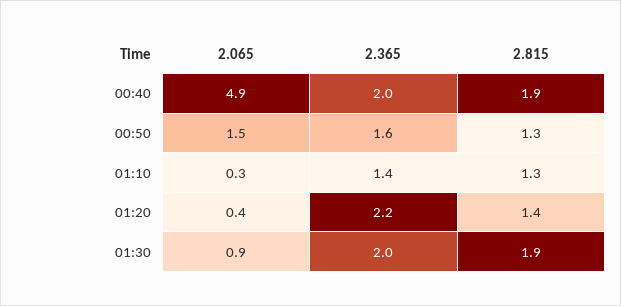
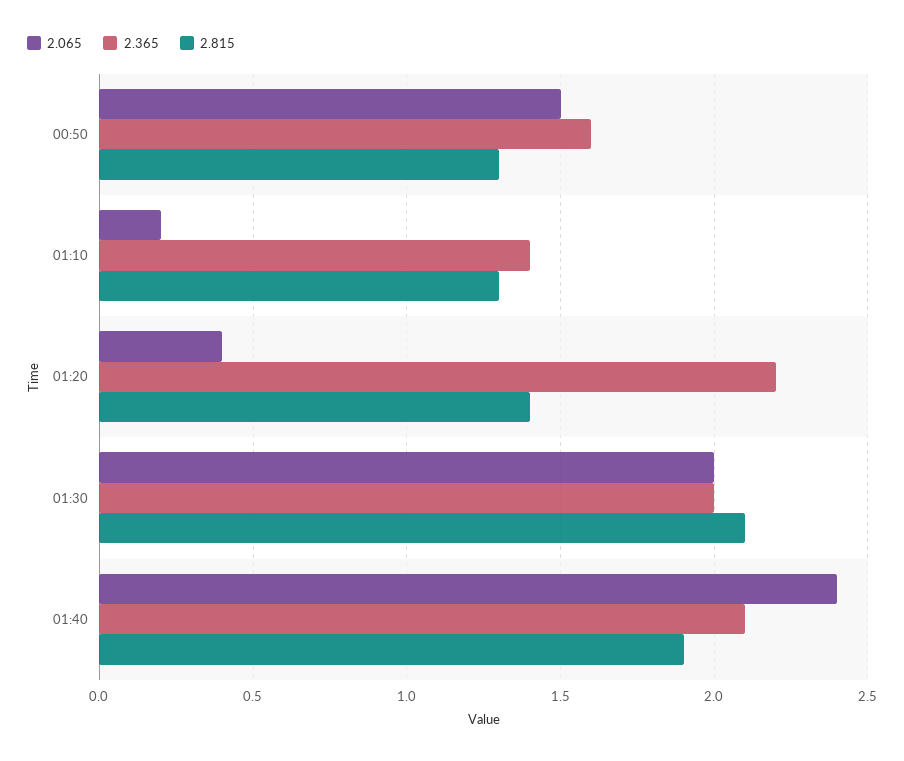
2.065, 00:40: 4.9 -> none
2.365, 00:40: 2 -> none
2.815, 00:40: 1.9 -> none
2.065, 01:10: 0.3 -> 0.2
2.065, 01:30: 0.9 -> 2
2.815, 01:30: 1.9 -> 2.1
2.065, 01:40: none -> 2.4
2.365, 01:40: none -> 2.1
2.815, 01:40: none -> 1.9

